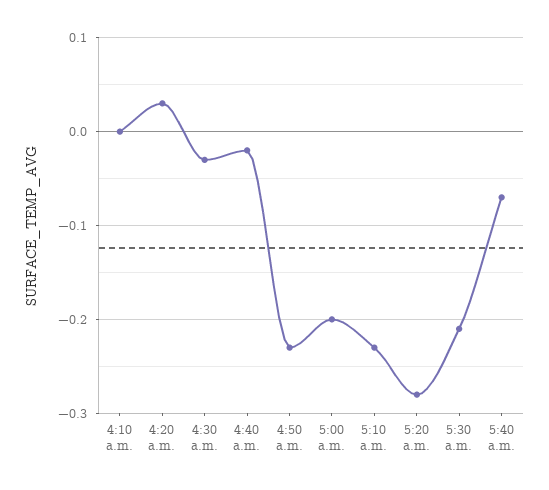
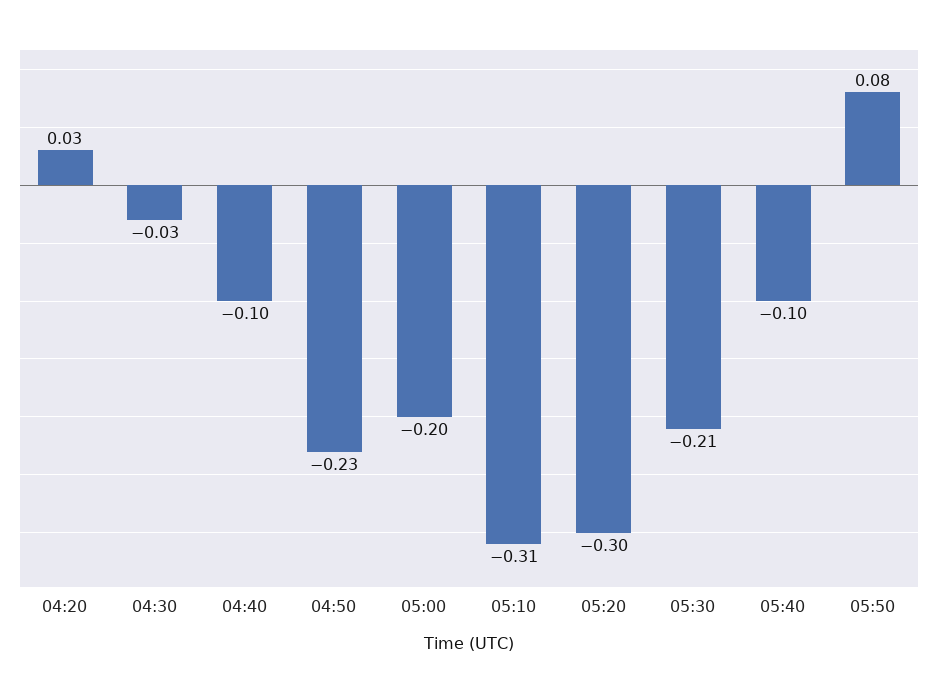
4:10 a.m.: 0 -> none
4:40 a.m.: -0.02 -> -0.1
5:10 a.m.: -0.23 -> -0.31
5:20 a.m.: -0.28 -> -0.3
5:40 a.m.: -0.07 -> -0.1
05:50: none -> 0.08

